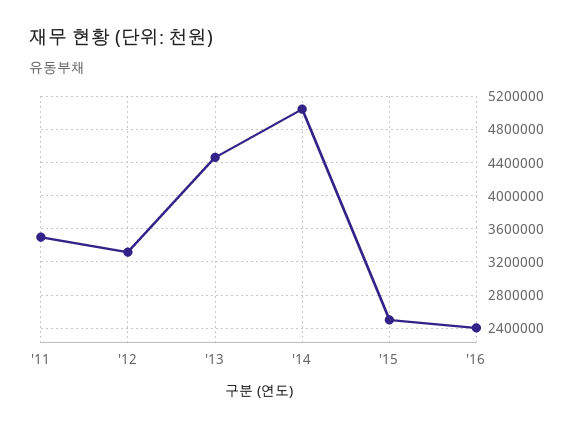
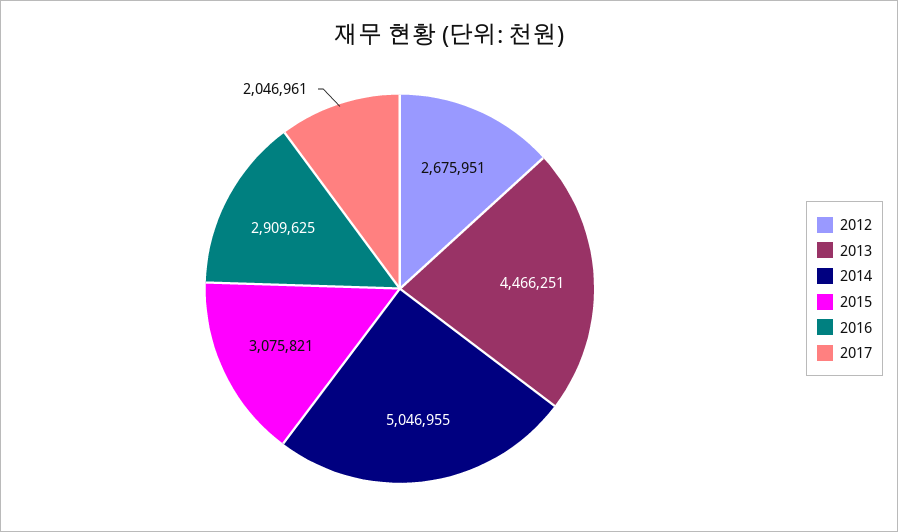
'11: 3500000 -> none
'12: 3300000 -> 2675951
'15: 2500000 -> 3075821
'16: 2400000 -> 2909625
2017: none -> 2046961

